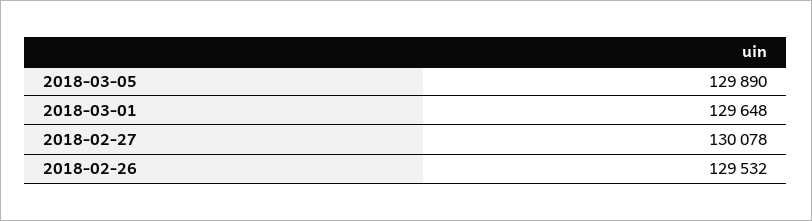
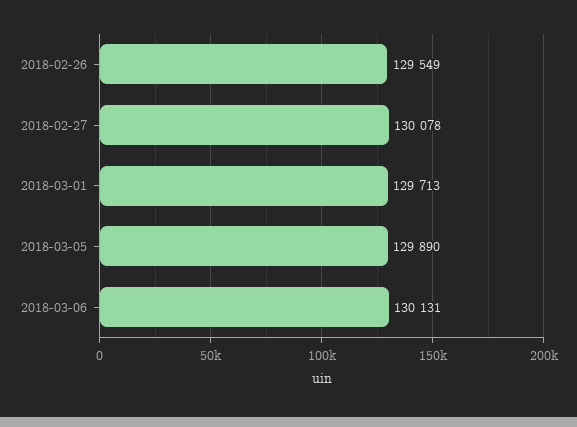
2018-03-01: 129648 -> 129713
2018-02-26: 129532 -> 129549
2018-03-06: none -> 130131

